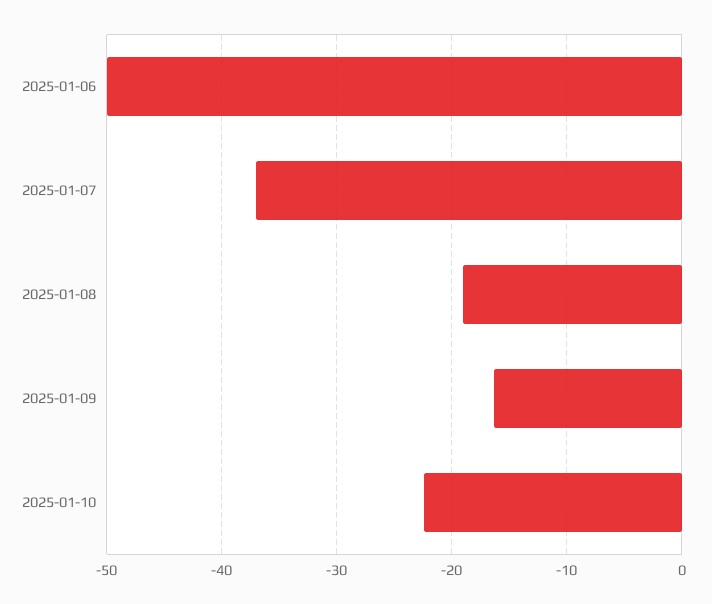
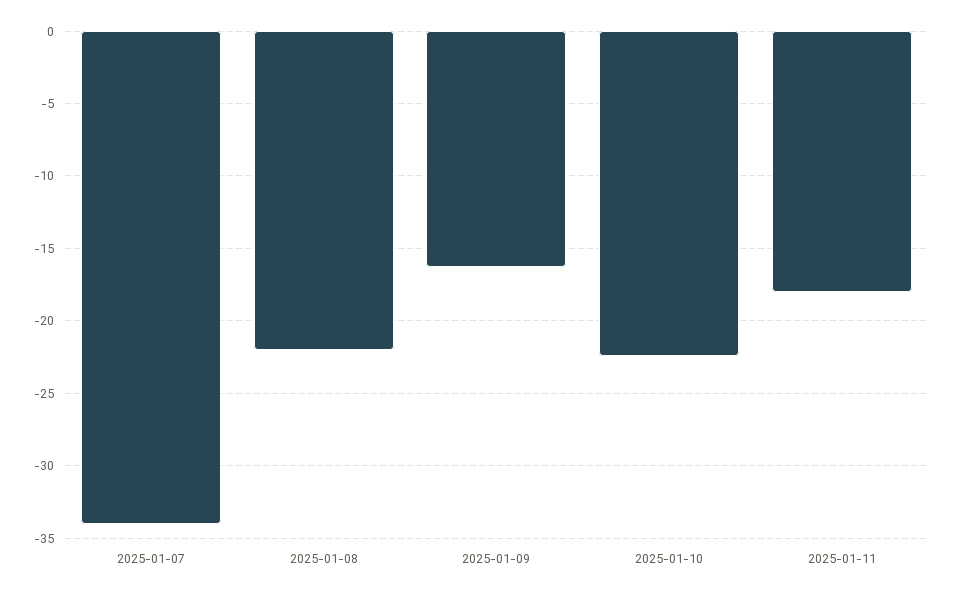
2025-01-06: -50 -> none
2025-01-07: -37 -> -34
2025-01-08: -19 -> -22
2025-01-11: none -> -18

